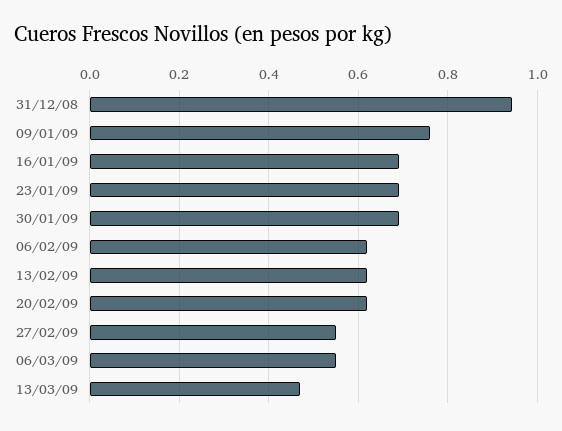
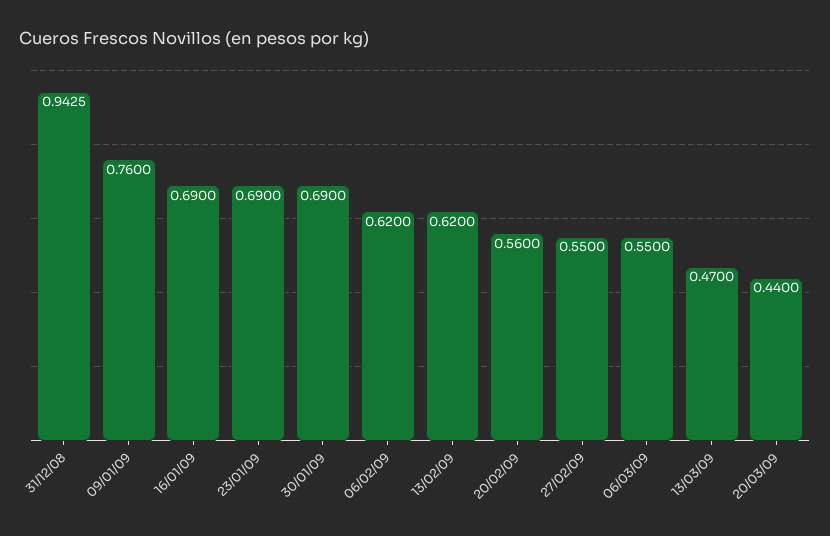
20/02/09: 0.62 -> 0.56
20/03/09: none -> 0.44

